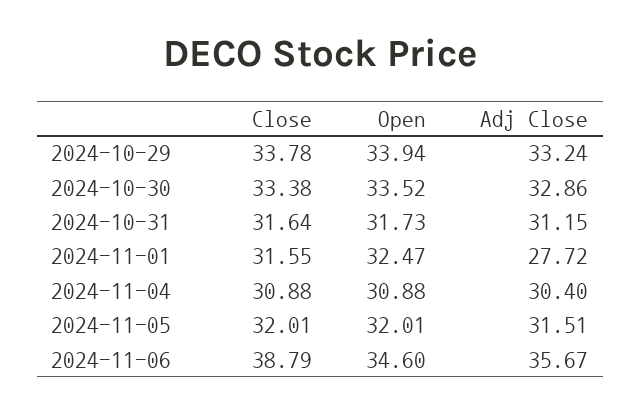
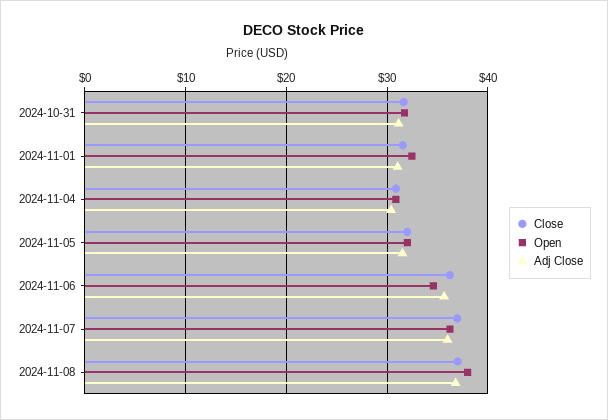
Close, 2024-10-29: 33.78 -> none
Open, 2024-10-29: 33.94 -> none
Adj Close, 2024-10-29: 33.24 -> none
Close, 2024-10-30: 33.38 -> none
Open, 2024-10-30: 33.52 -> none
Adj Close, 2024-10-30: 32.86 -> none
Adj Close, 2024-11-01: 27.72 -> 31
Close, 2024-11-06: 38.79 -> 36
Close, 2024-11-07: none -> 37
Open, 2024-11-07: none -> 36
Adj Close, 2024-11-07: none -> 36
Close, 2024-11-08: none -> 37
Open, 2024-11-08: none -> 38
Adj Close, 2024-11-08: none -> 37

